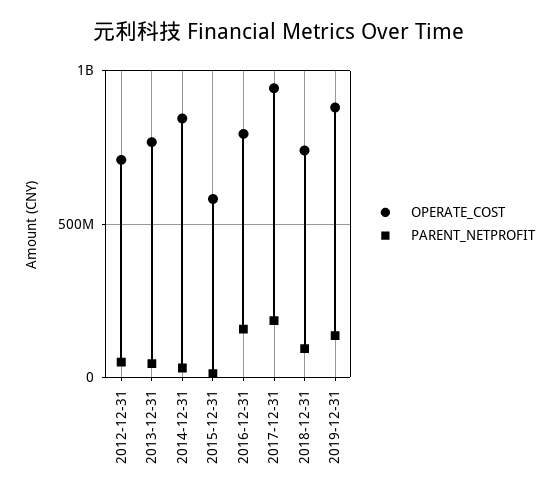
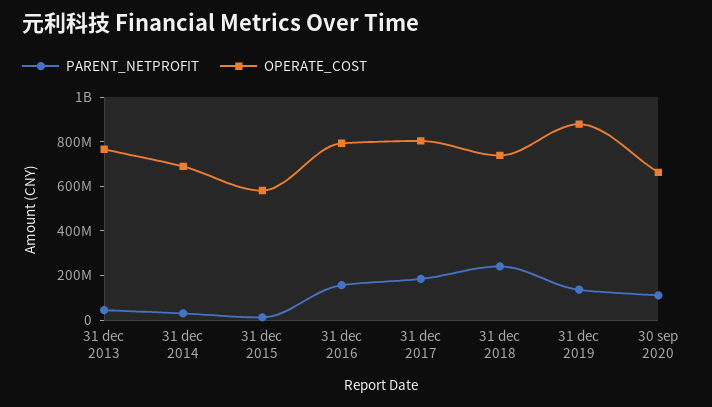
OPERATE_COST, 2012-12-31: 700000000 -> none
PARENT_NETPROFIT, 2012-12-31: 50000000 -> none
OPERATE_COST, 2014-12-31: 850000000 -> 700000000
OPERATE_COST, 2017-12-31: 950000000 -> 800000000
PARENT_NETPROFIT, 2018-12-31: 100000000 -> 250000000
PARENT_NETPROFIT, 30 sep 2020: none -> 100000000
OPERATE_COST, 30 sep 2020: none -> 650000000

